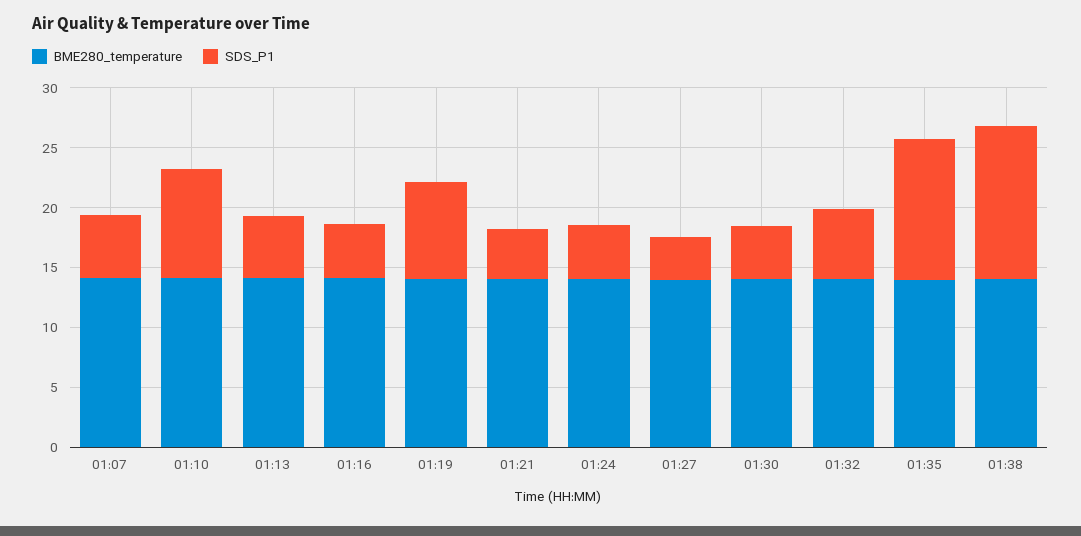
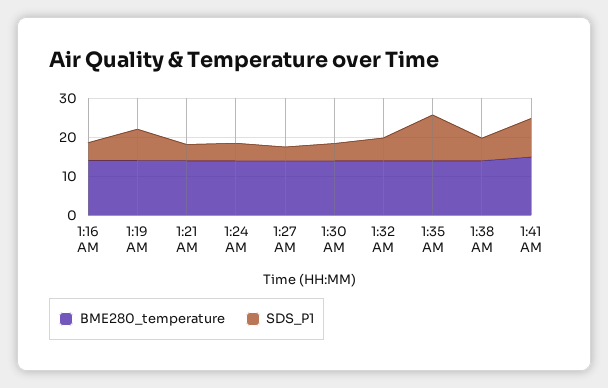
BME280_temperature, 01:07: 14 -> none
SDS_P1, 01:07: 5 -> none
BME280_temperature, 01:10: 14 -> none
SDS_P1, 01:10: 9 -> none
BME280_temperature, 01:13: 14 -> none
SDS_P1, 01:13: 5 -> none
SDS_P1, 01:38: 13 -> 5
BME280_temperature, 1:41 AM: none -> 15
SDS_P1, 1:41 AM: none -> 10

